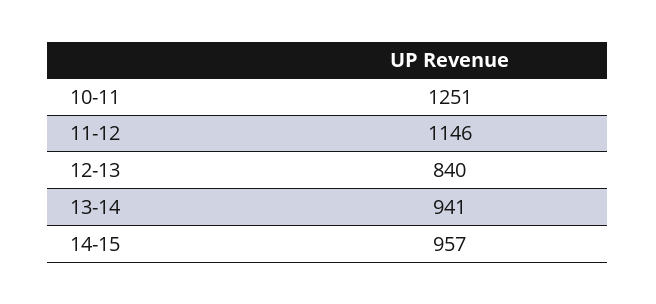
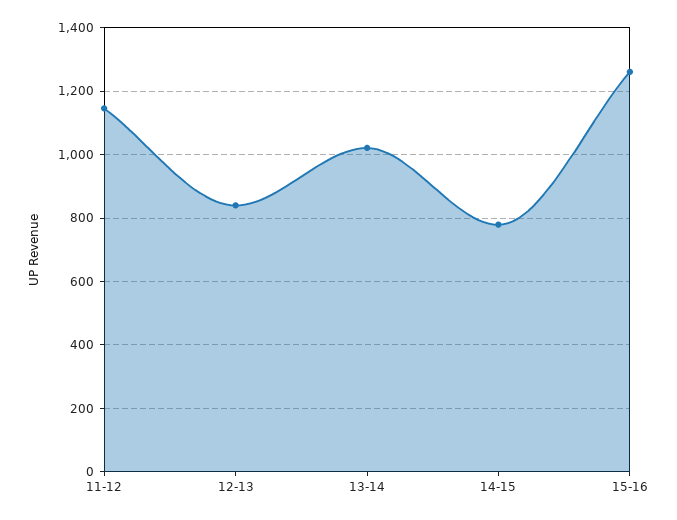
10-11: 1251 -> none
13-14: 941 -> 1020
14-15: 957 -> 780
15-16: none -> 1260

